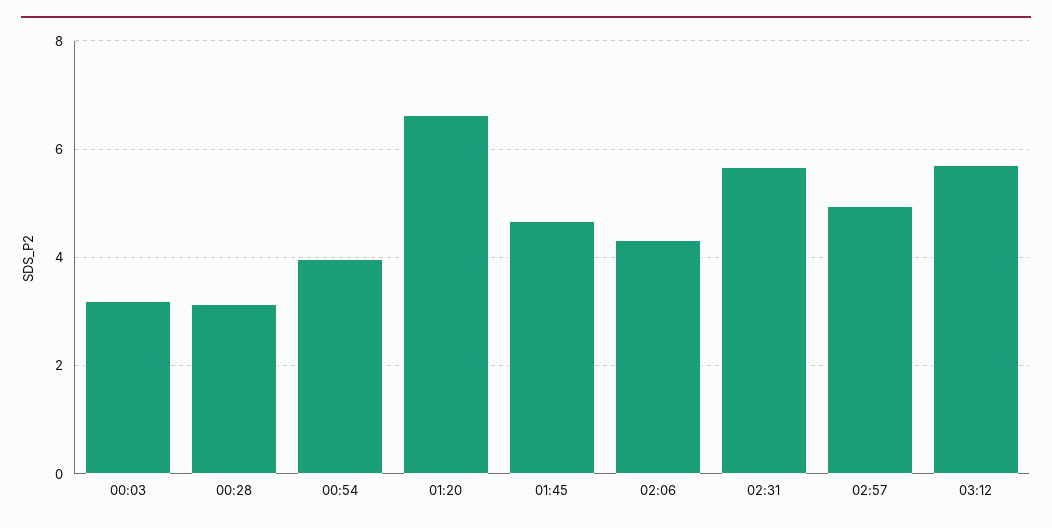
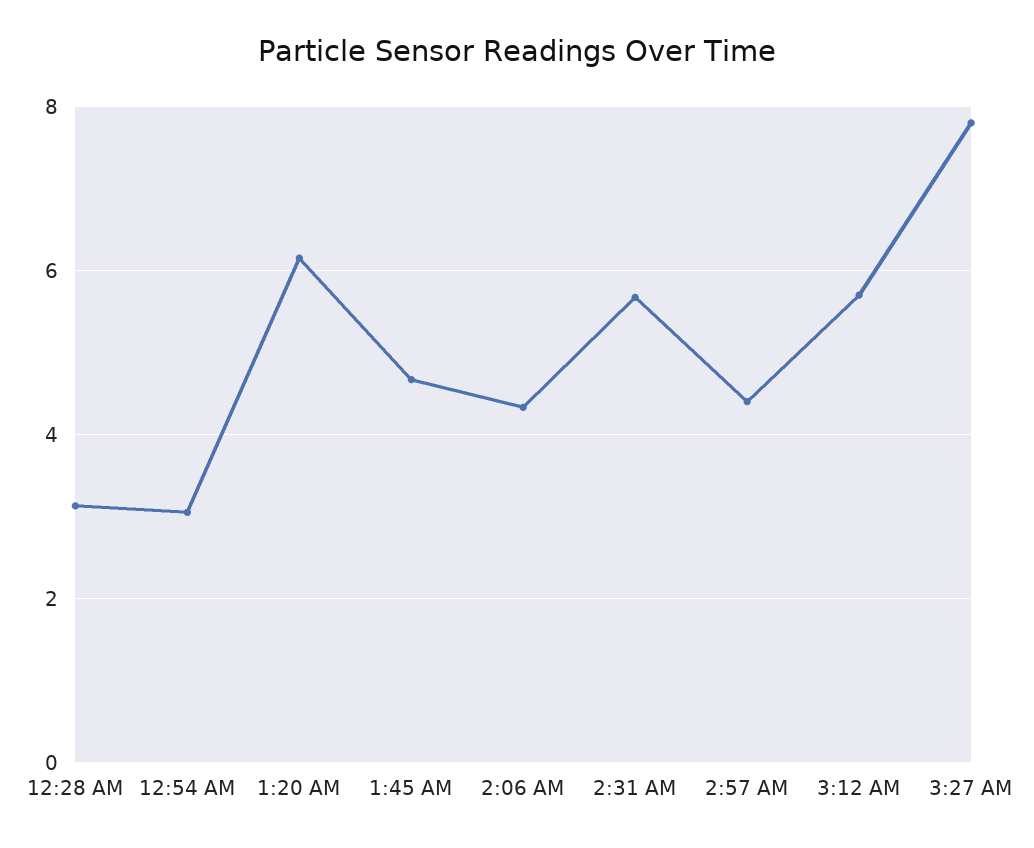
00:03: 3.2 -> none
00:54: 4 -> 3
01:20: 6.6 -> 6.2
02:57: 5 -> 4.4
3:27 AM: none -> 7.8

